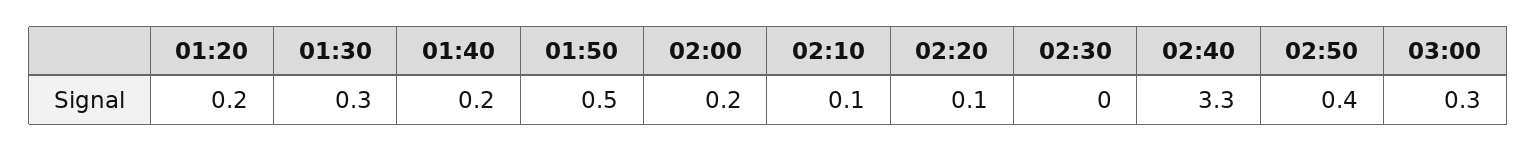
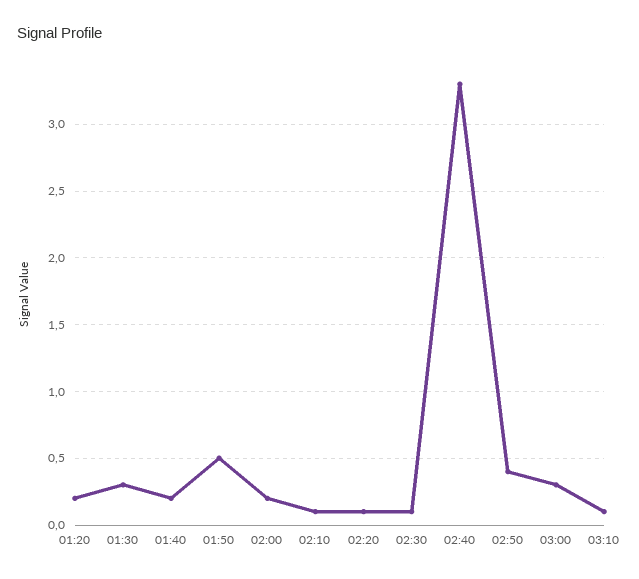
02:30: 0 -> 0.1
03:10: none -> 0.1

